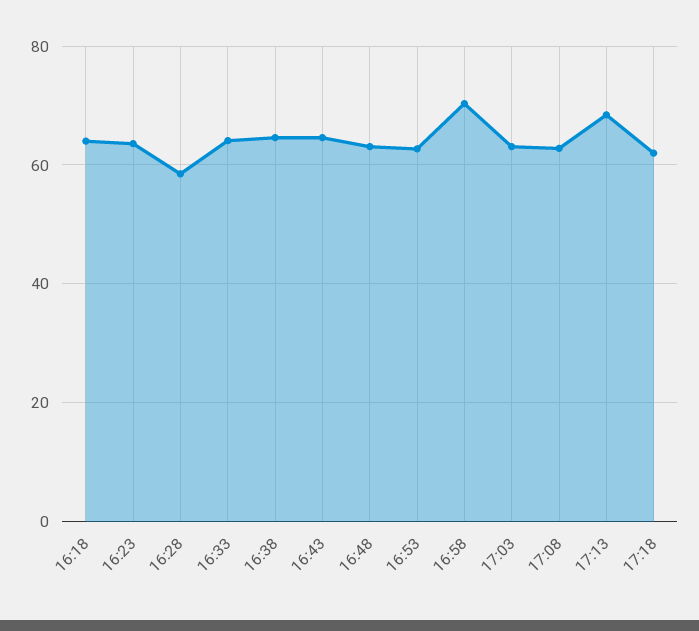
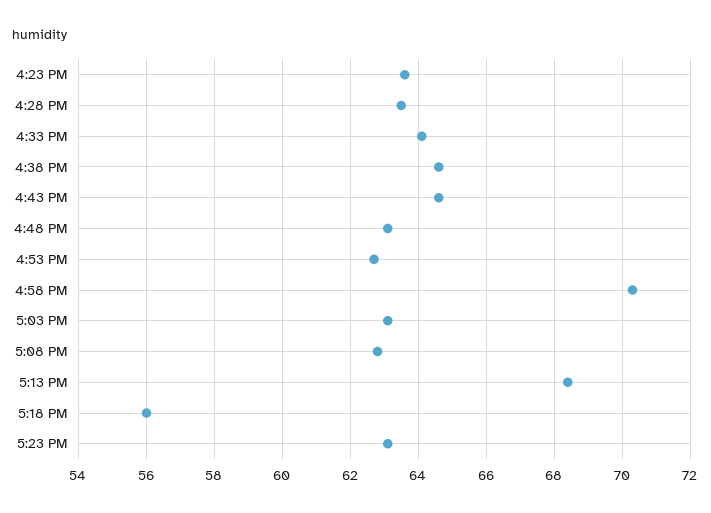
16:18: 64 -> none
16:28: 58 -> 63.5
17:18: 62 -> 56
5:23 PM: none -> 63

